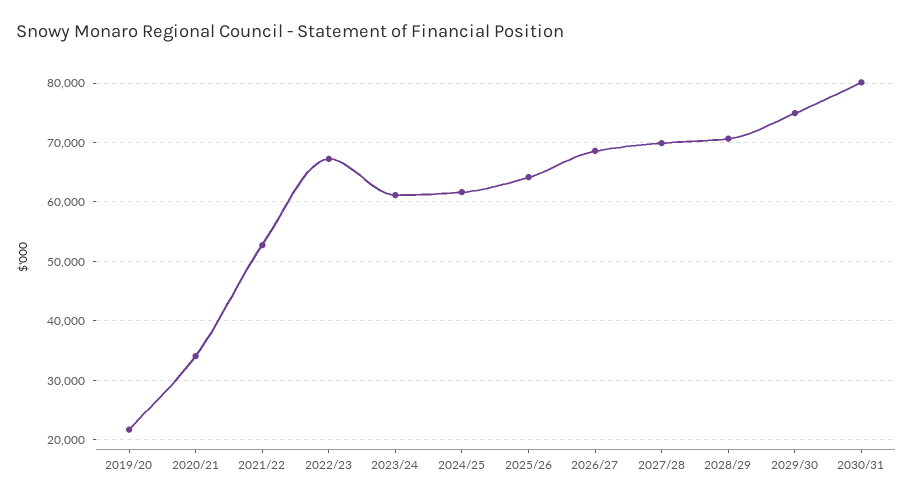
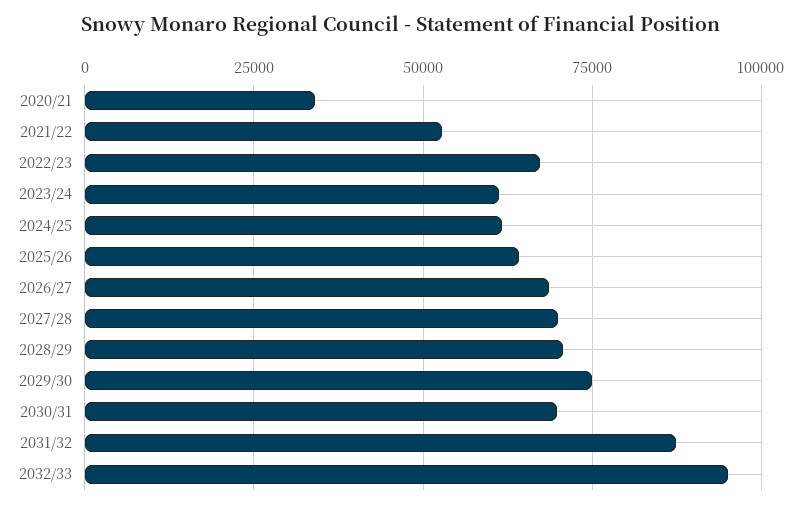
2019/20: 22000 -> none
2030/31: 80000 -> 70000
2031/32: none -> 87500
2032/33: none -> 95000

